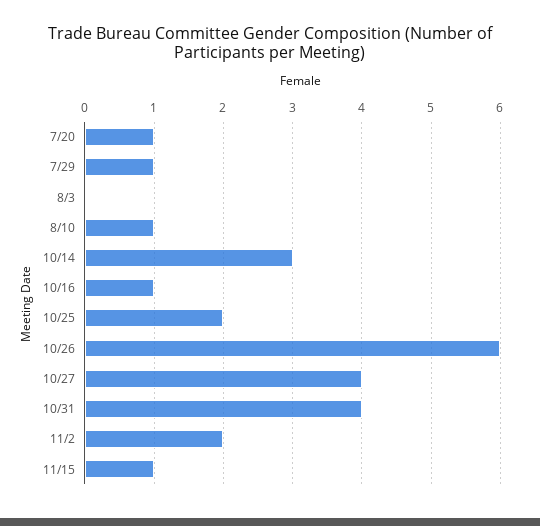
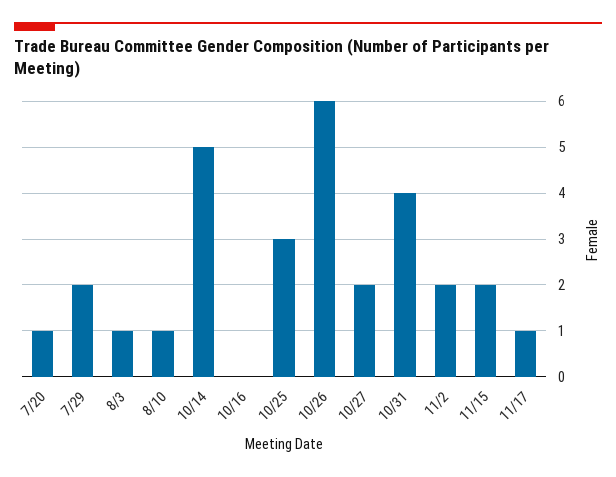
7/29: 1 -> 2
8/3: 0 -> 1
10/14: 3 -> 5
10/16: 1 -> 0
10/25: 2 -> 3
10/27: 4 -> 2
11/15: 1 -> 2
11/17: none -> 1

